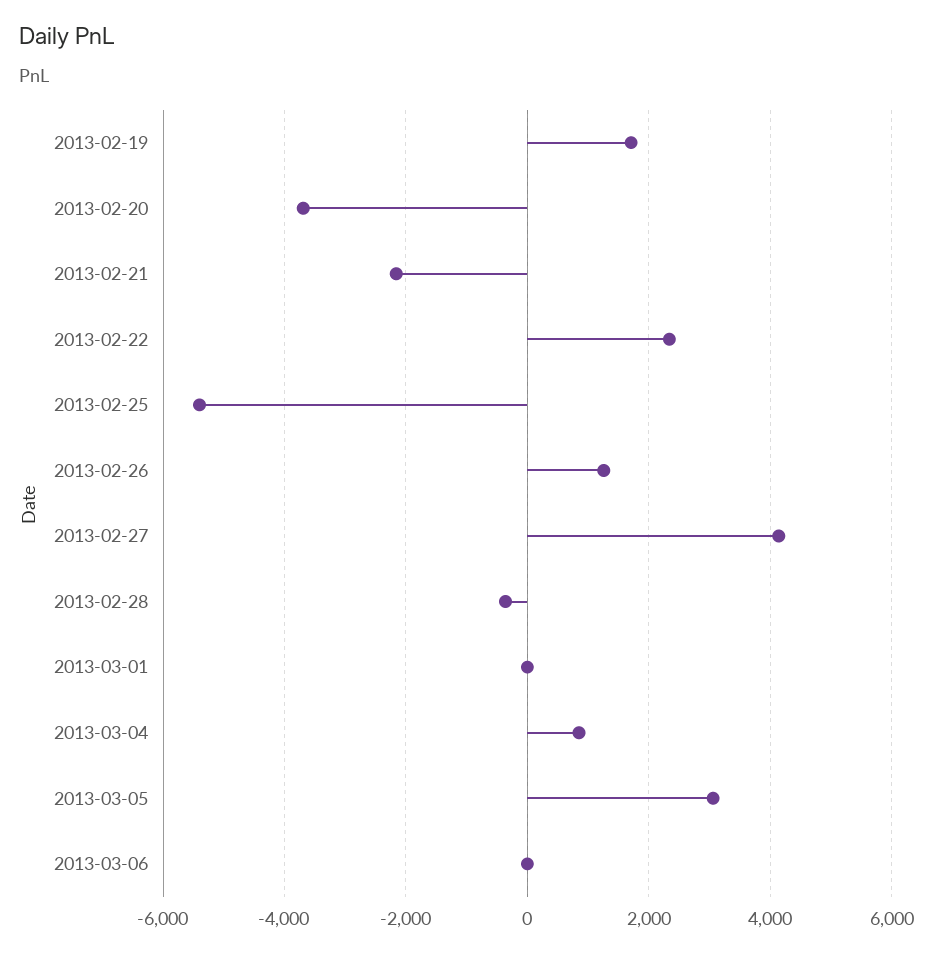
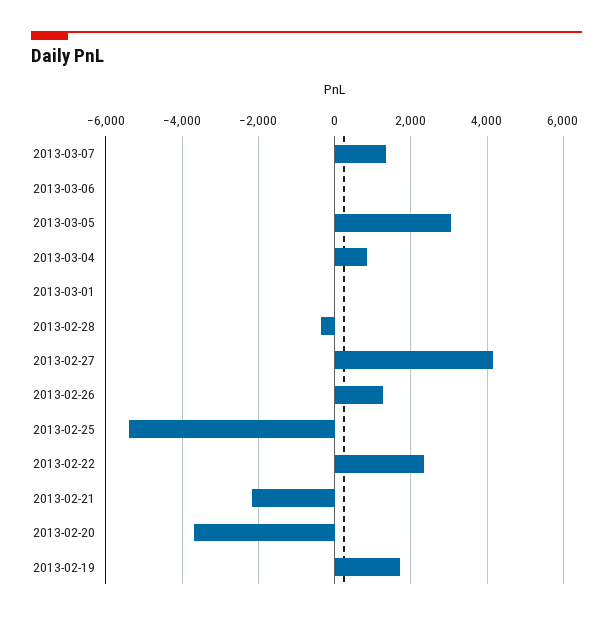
2013-03-07: none -> 1400

